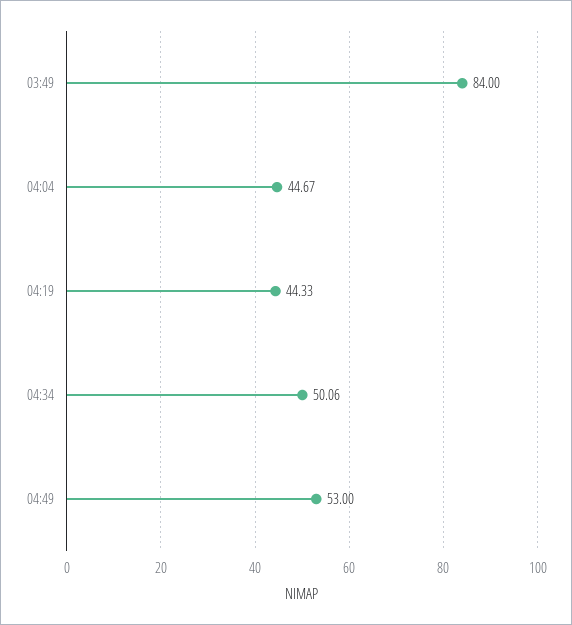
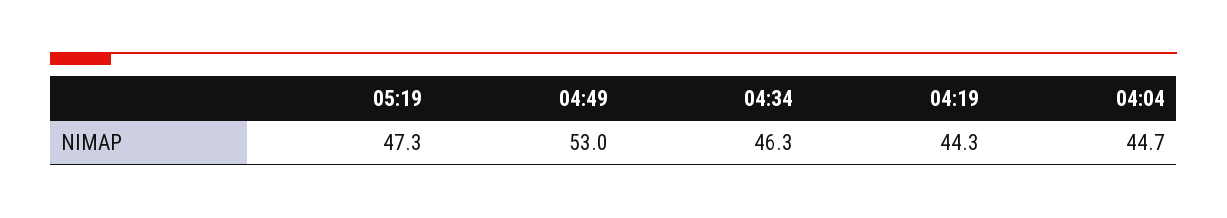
03:49: 84 -> none
04:34: 50.06 -> 46.3
05:19: none -> 47.3

